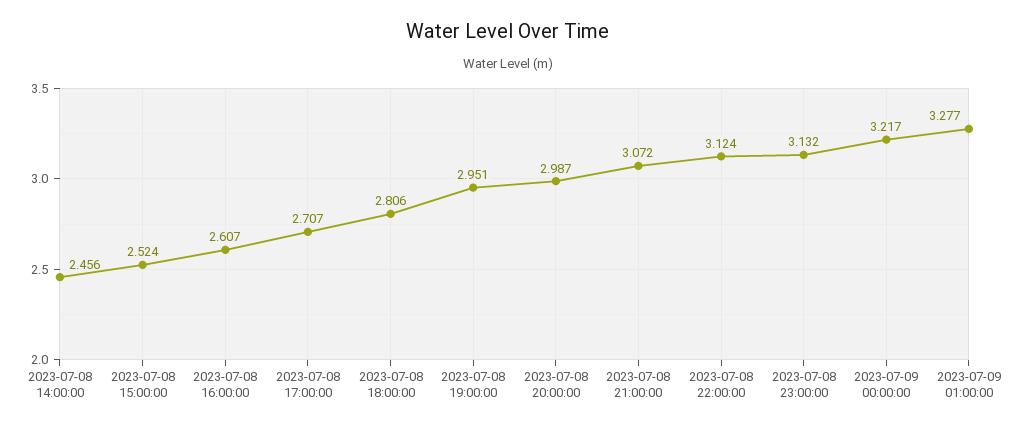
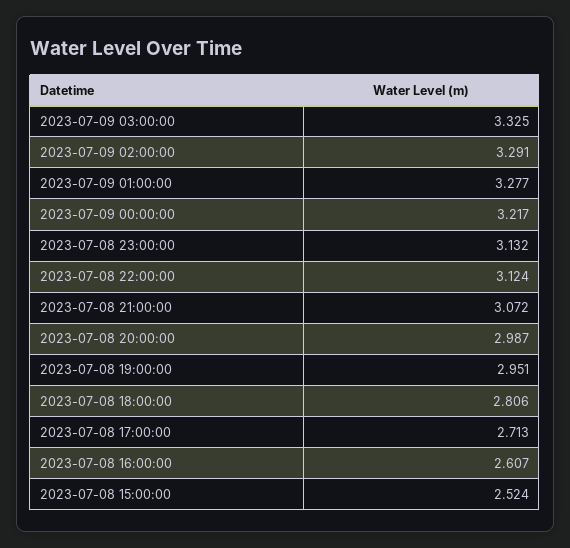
2023-07-08 14:00:00: 2.456 -> none
2023-07-08 17:00:00: 2.707 -> 2.713
2023-07-09 03:00:00: none -> 3.325
2023-07-09 02:00:00: none -> 3.291

